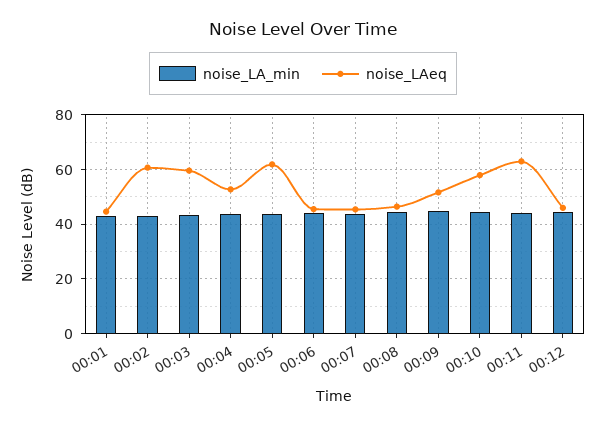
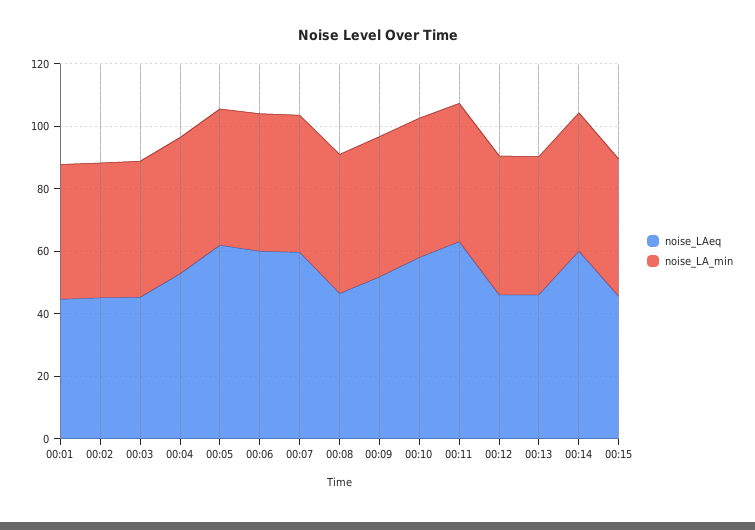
noise_LAeq, 00:02: 60 -> 45
noise_LAeq, 00:03: 60 -> 45
noise_LAeq, 00:06: 45 -> 60
noise_LAeq, 00:07: 45 -> 60
noise_LAeq, 00:13: none -> 45
noise_LA_min, 00:13: none -> 45
noise_LAeq, 00:14: none -> 60
noise_LA_min, 00:14: none -> 45
noise_LAeq, 00:15: none -> 45
noise_LA_min, 00:15: none -> 45

